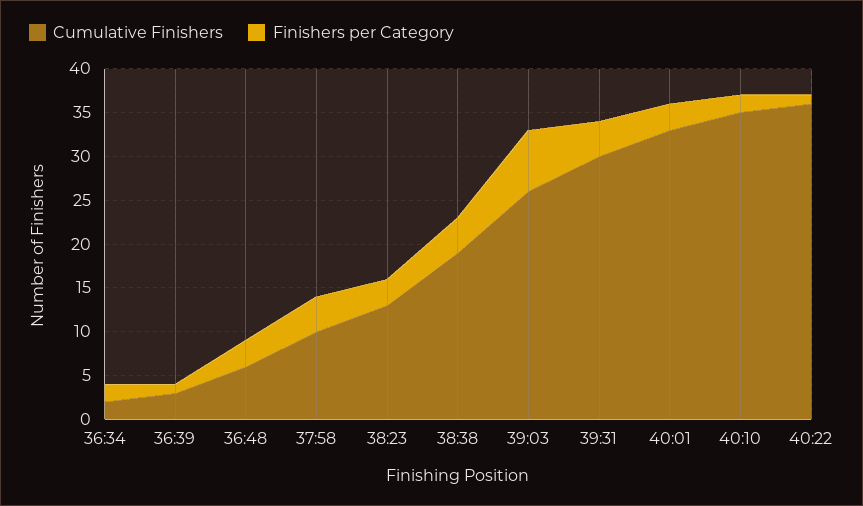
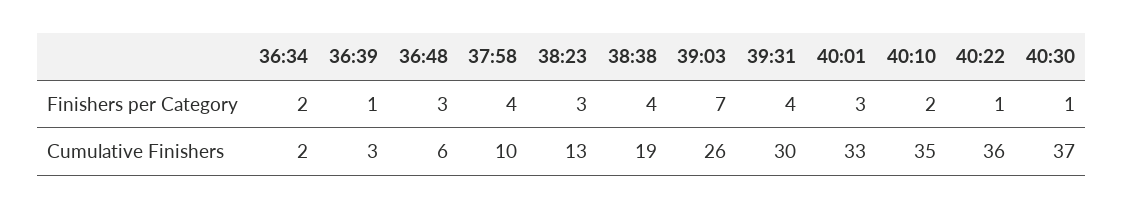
Finishers per Category, 40:30: none -> 1
Cumulative Finishers, 40:30: none -> 37

